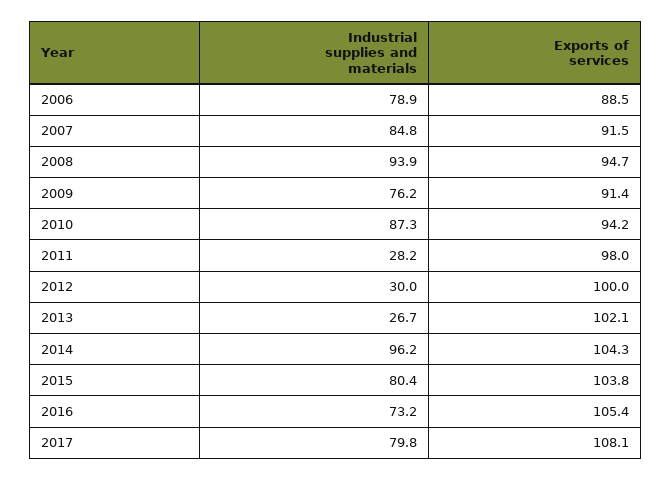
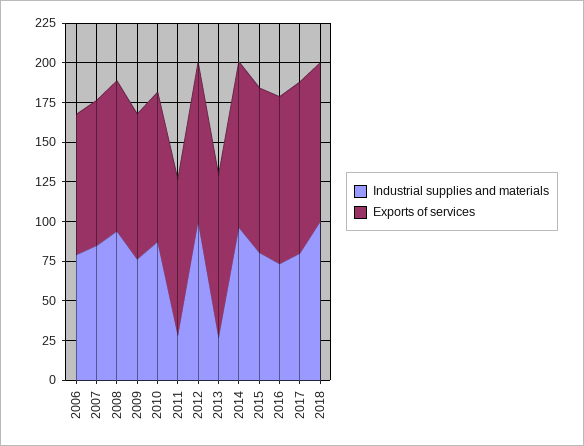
Industrial supplies and materials, 2012: 30 -> 100
Industrial supplies and materials, 2018: none -> 100
Exports of services, 2018: none -> 100

